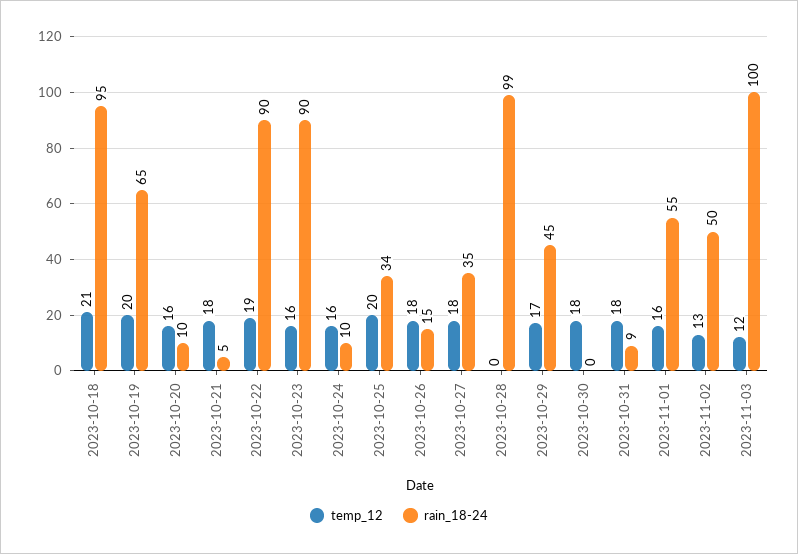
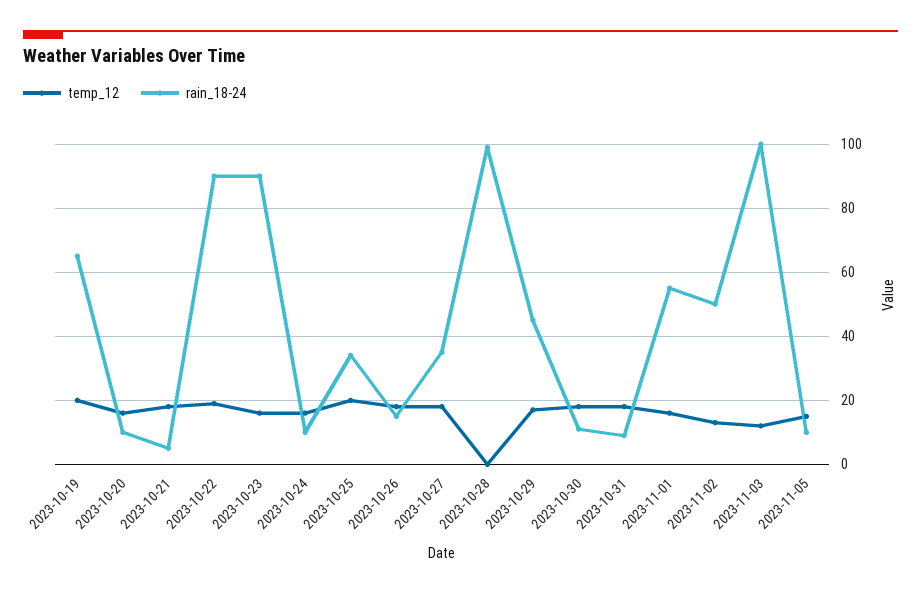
temp_12, 2023-10-18: 21 -> none
rain_18-24, 2023-10-18: 95 -> none
rain_18-24, 2023-10-30: 0 -> 10
temp_12, 2023-11-05: none -> 15
rain_18-24, 2023-11-05: none -> 10

